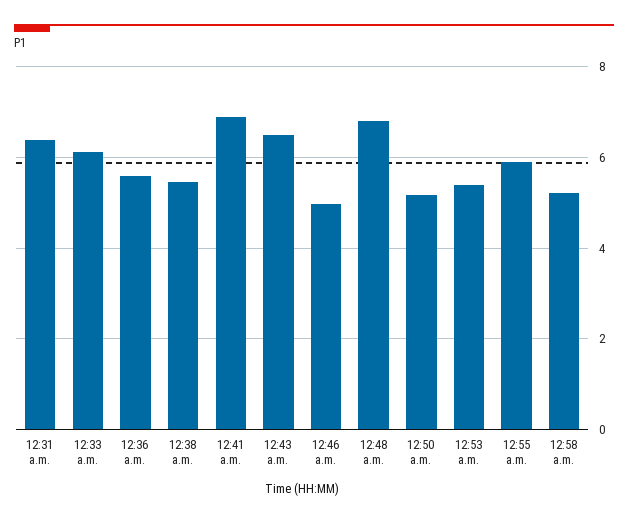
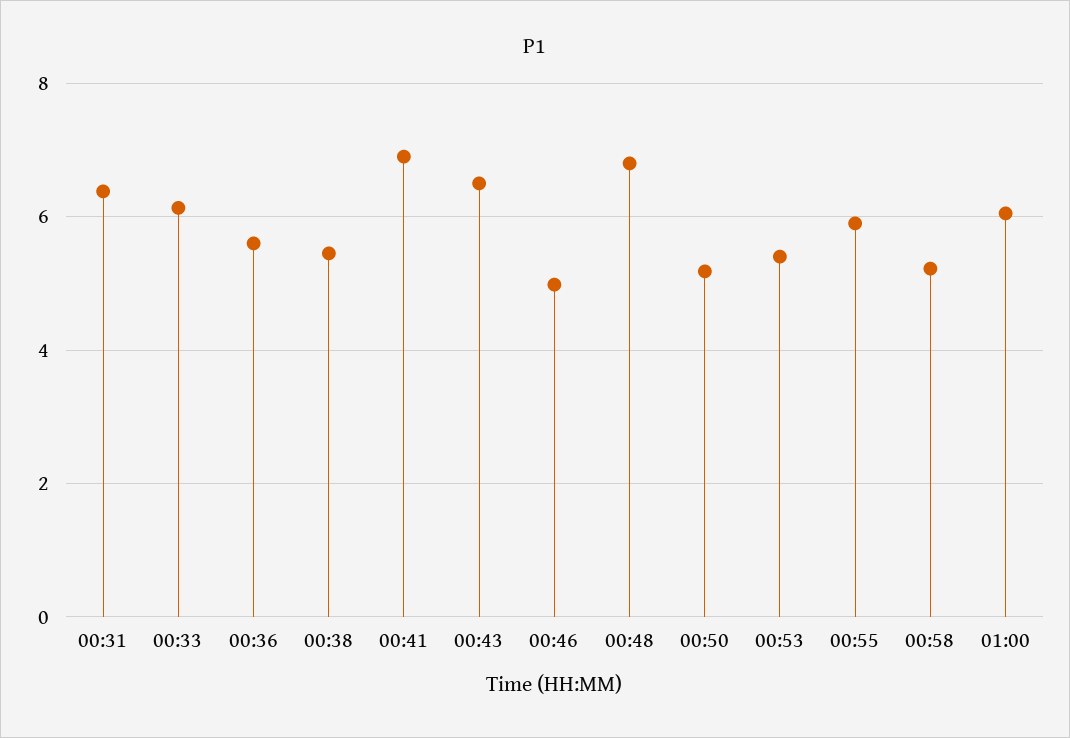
01:00: none -> 6

